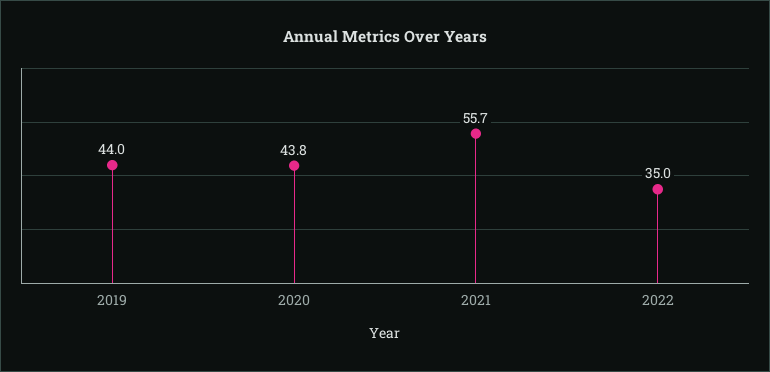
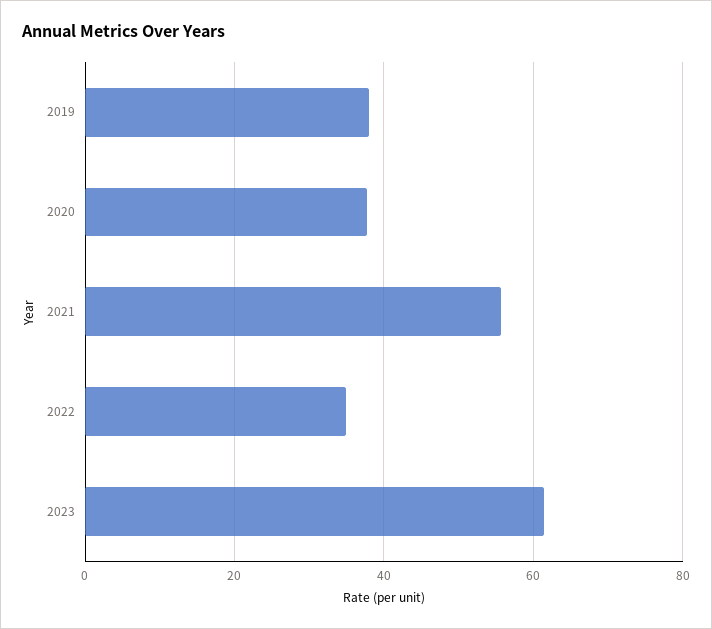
2019: 44 -> 38
2020: 43.8 -> 38
2023: none -> 62

